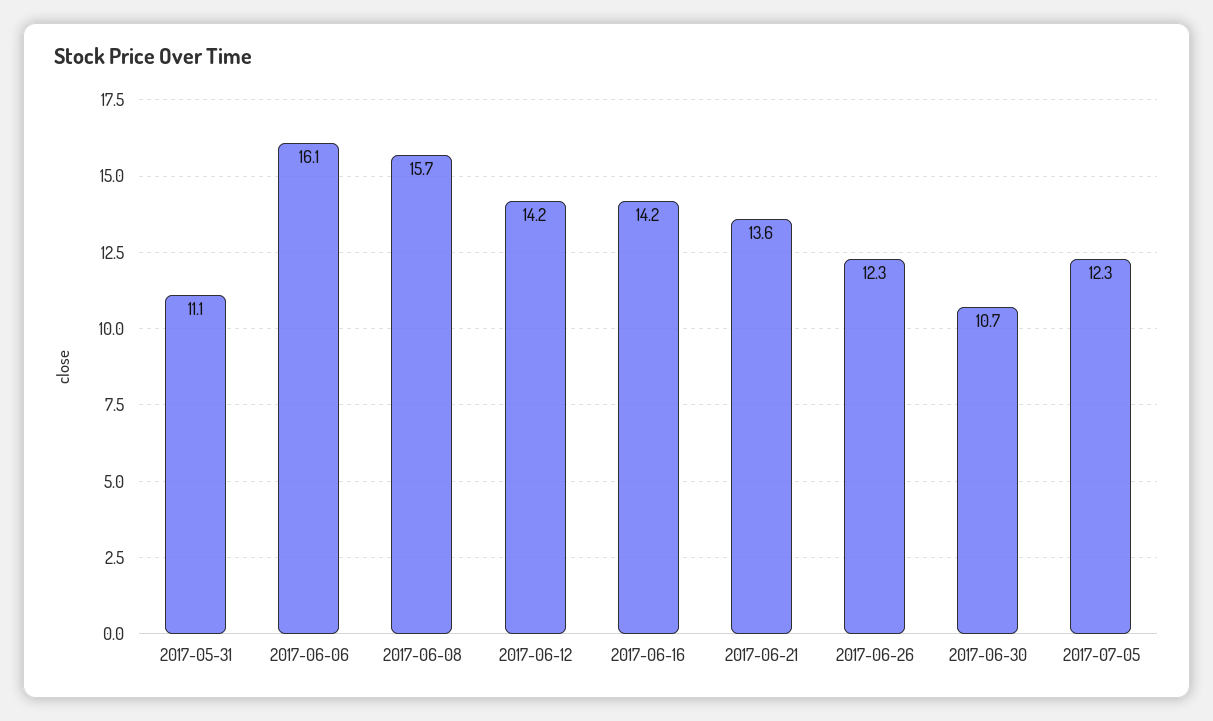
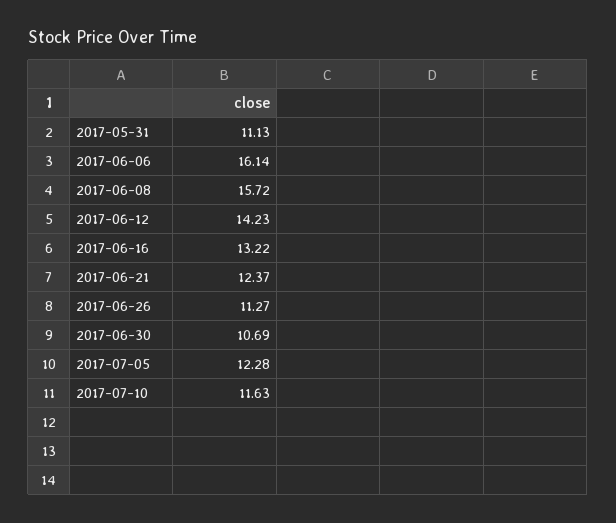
2017-06-16: 14.2 -> 13.22
2017-06-21: 13.6 -> 12.37
2017-06-26: 12.3 -> 11.27
2017-07-10: none -> 11.63

